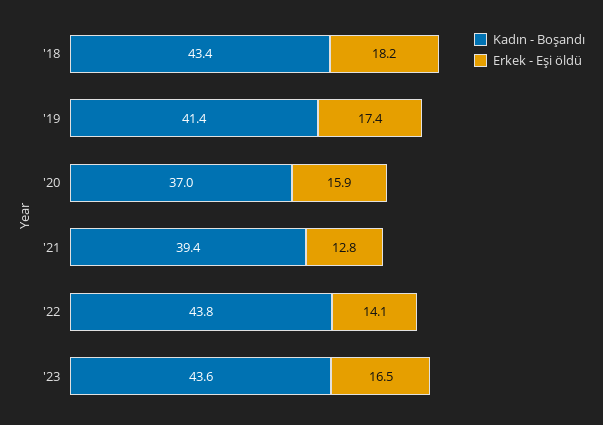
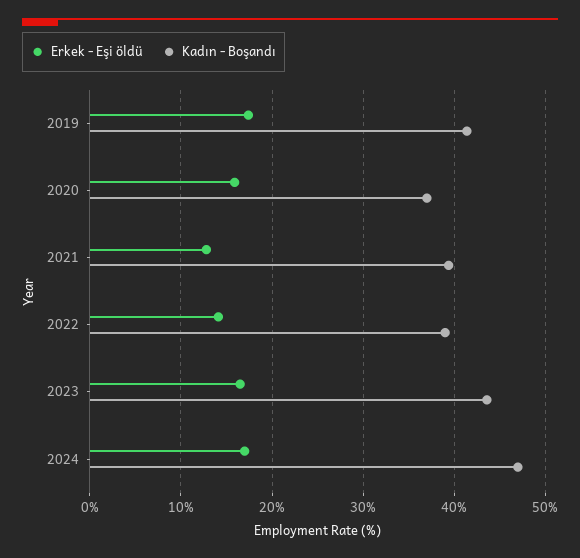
Kadın - Boşandı, '18: 43.4 -> none
Erkek - Eşi öldü, '18: 18.2 -> none
Kadın - Boşandı, '22: 43.8 -> 39
Erkek - Eşi öldü, 2024: none -> 17
Kadın - Boşandı, 2024: none -> 47

